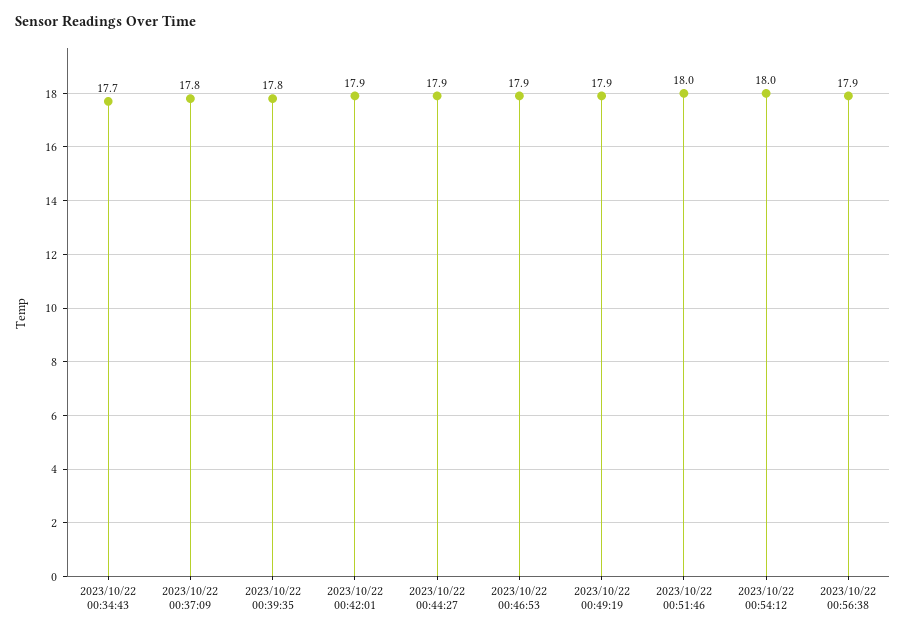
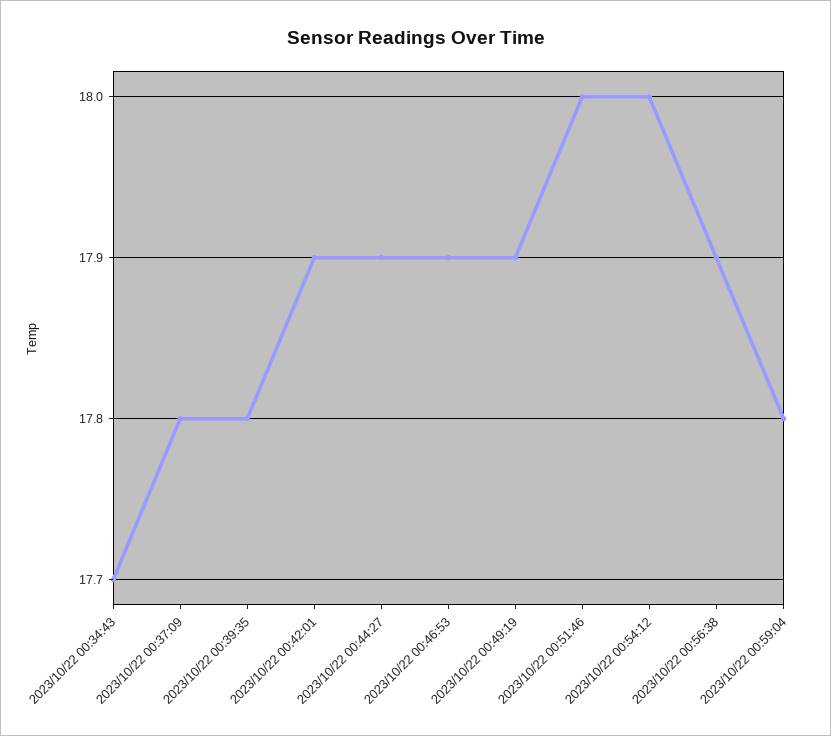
2023/10/22 00:59:04: none -> 17.8

